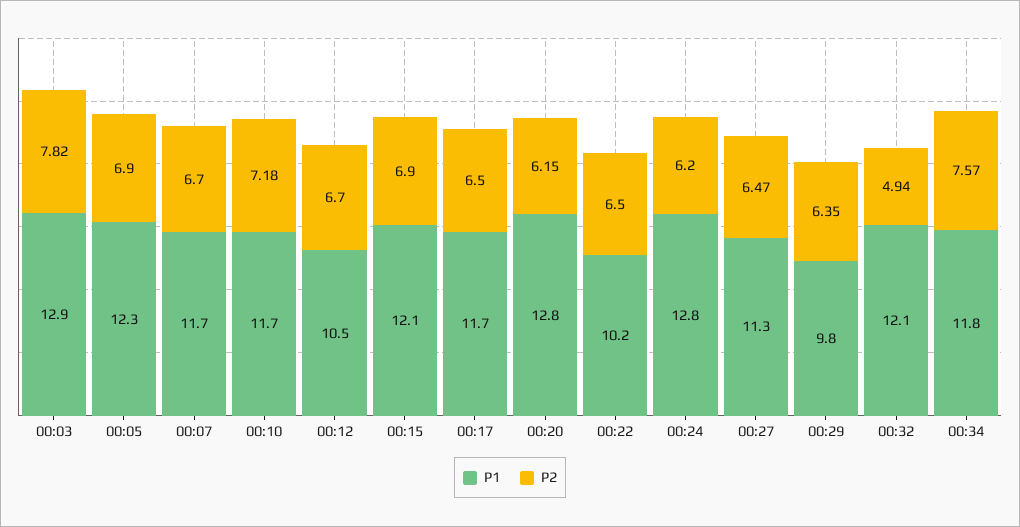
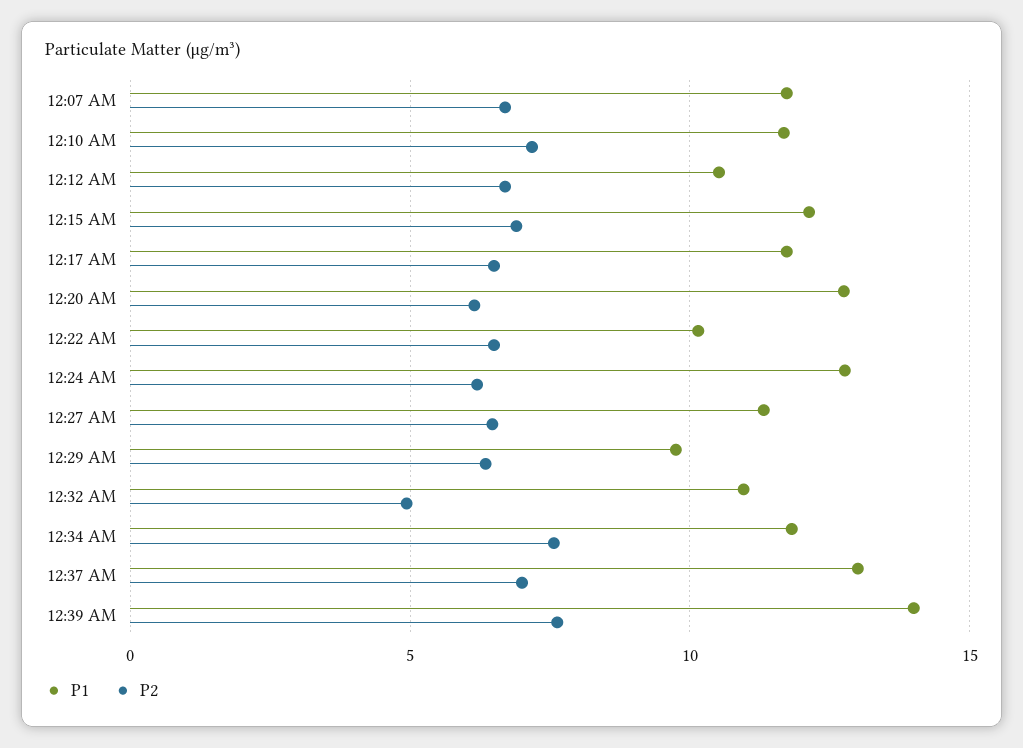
P1, 00:03: 12.9 -> none
P2, 00:03: 7.82 -> none
P1, 00:05: 12.3 -> none
P2, 00:05: 6.9 -> none
P1, 00:32: 12.1 -> 11
P1, 12:37 AM: none -> 13
P2, 12:37 AM: none -> 7
P1, 12:39 AM: none -> 14
P2, 12:39 AM: none -> 7.5

